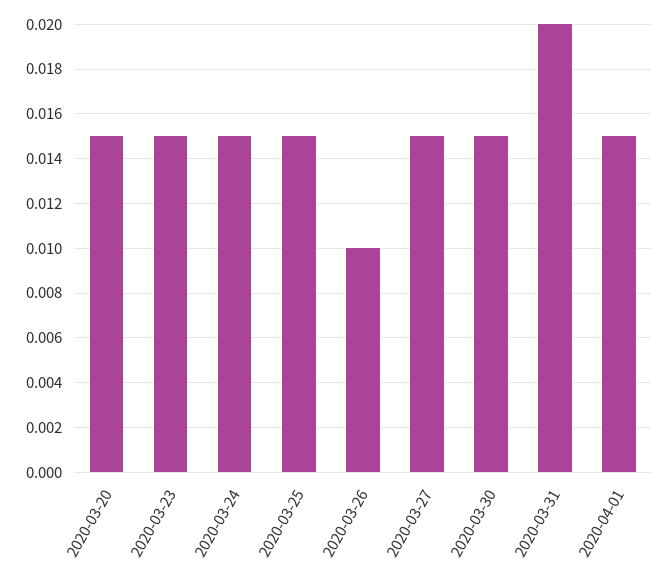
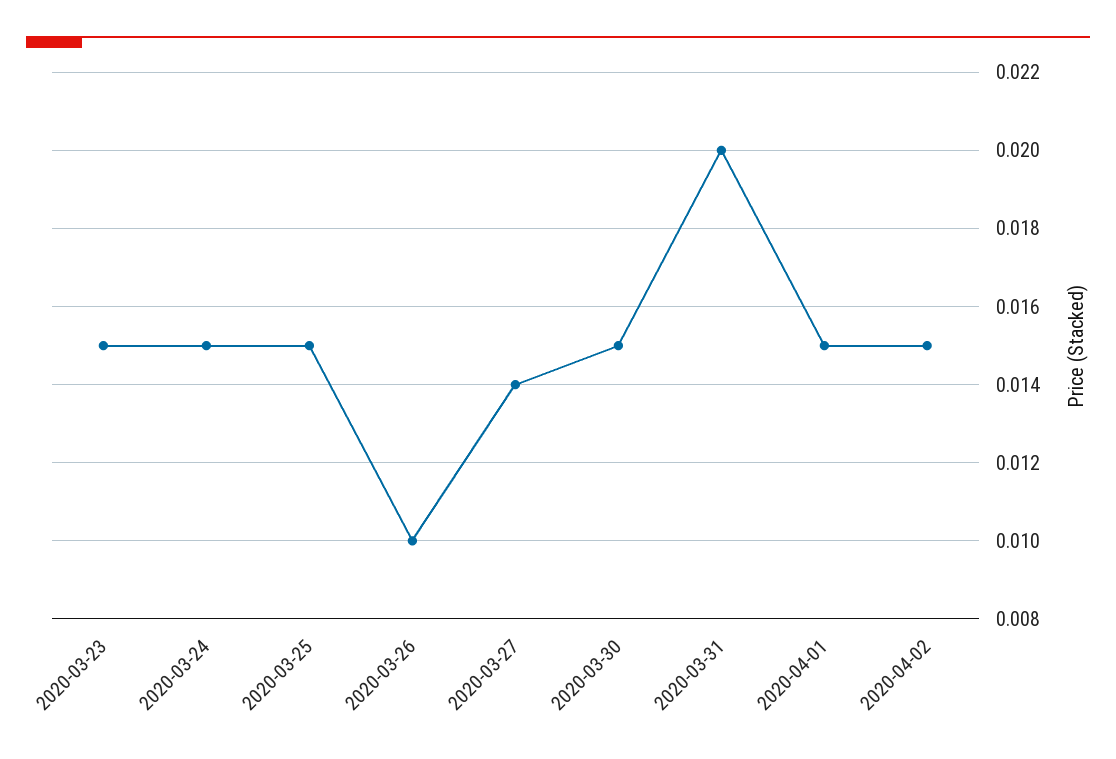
2020-03-20: 0.015 -> none
2020-03-27: 0.015 -> 0.014
2020-04-02: none -> 0.015

